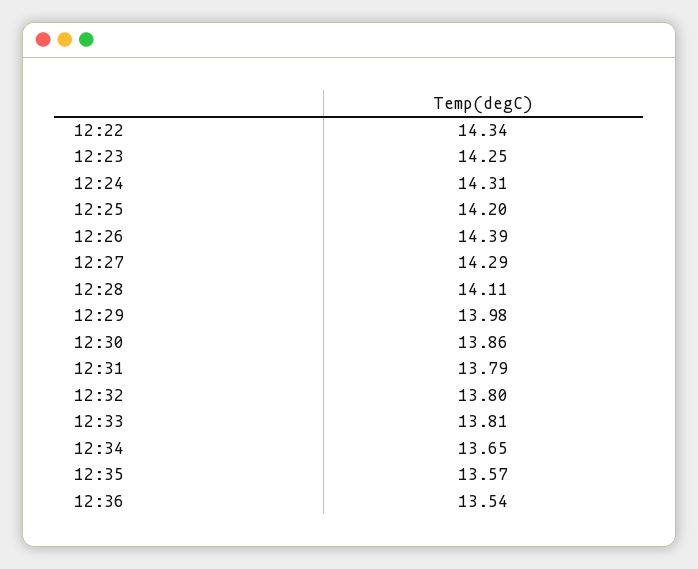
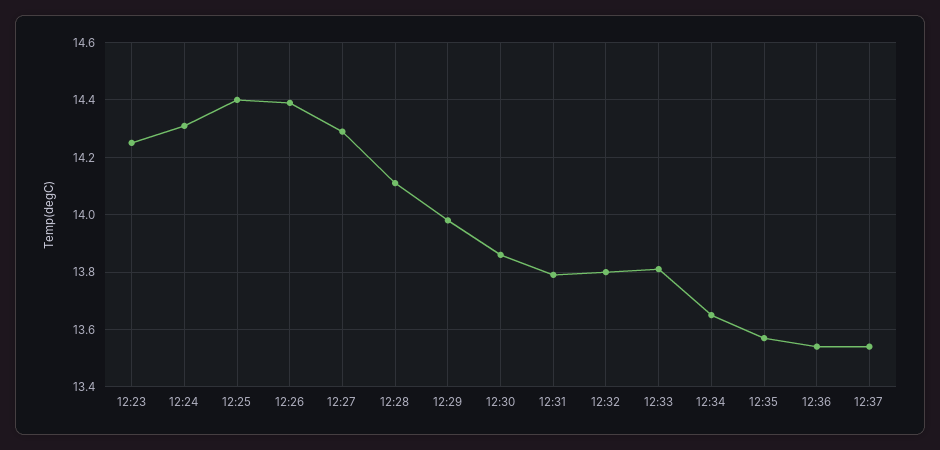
12:22: 14.34 -> none
12:25: 14.2 -> 14.4
12:37: none -> 13.55

